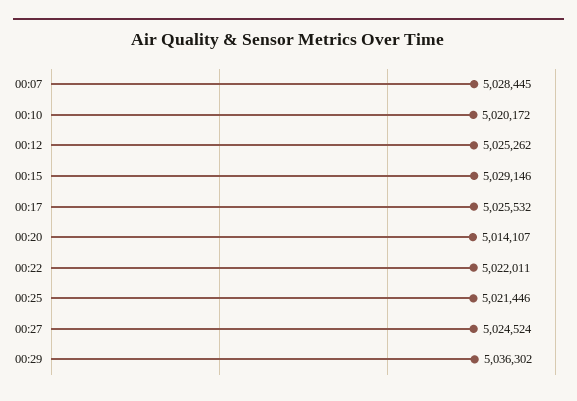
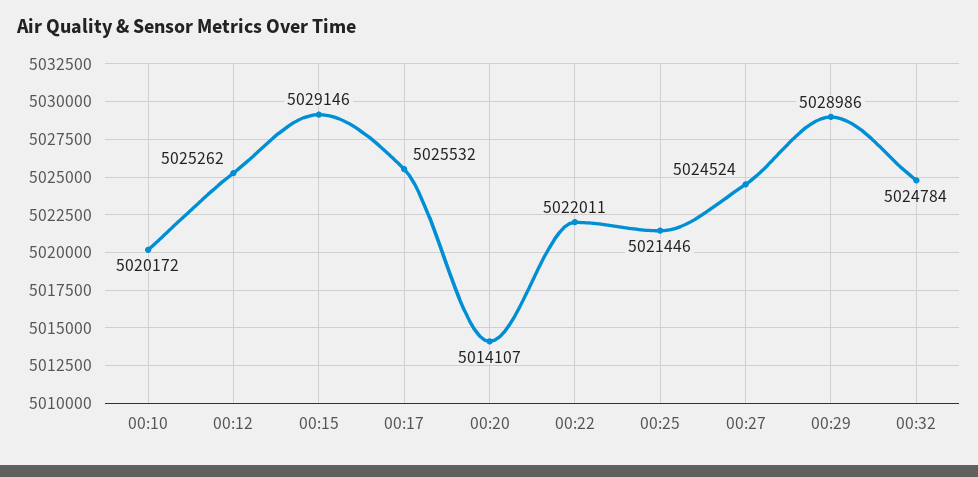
00:07: 5028445 -> none
00:29: 5036302 -> 5028986
00:32: none -> 5024784

